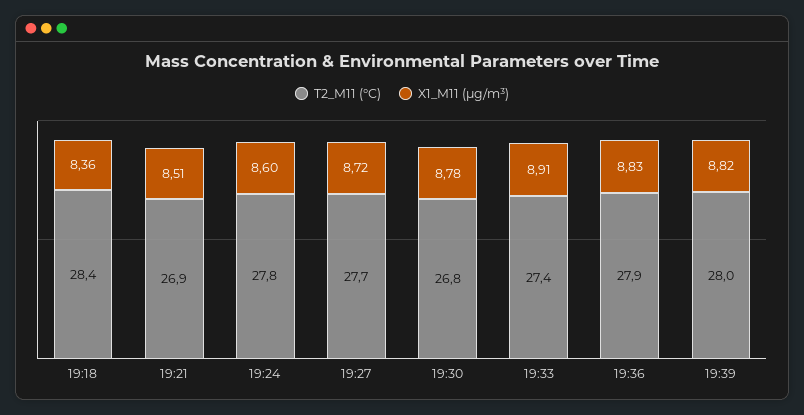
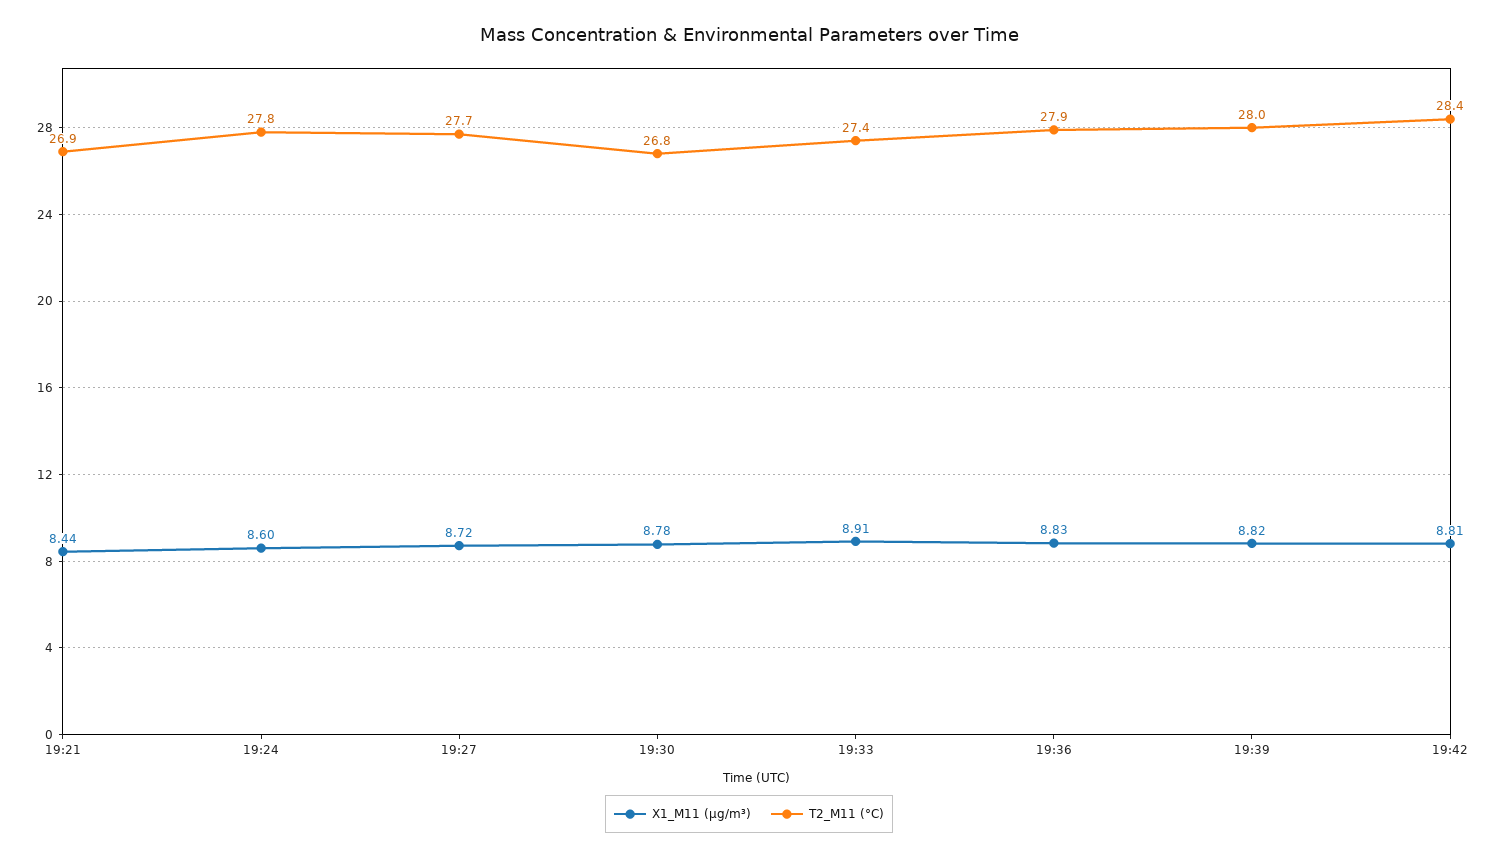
T2_M11 (°C), 19:18: 28.4 -> none
X1_M11 (μg/m³), 19:18: 8.36 -> none
X1_M11 (μg/m³), 19:21: 8.51 -> 8.44
X1_M11 (μg/m³), 19:42: none -> 8.81
T2_M11 (°C), 19:42: none -> 28.4

